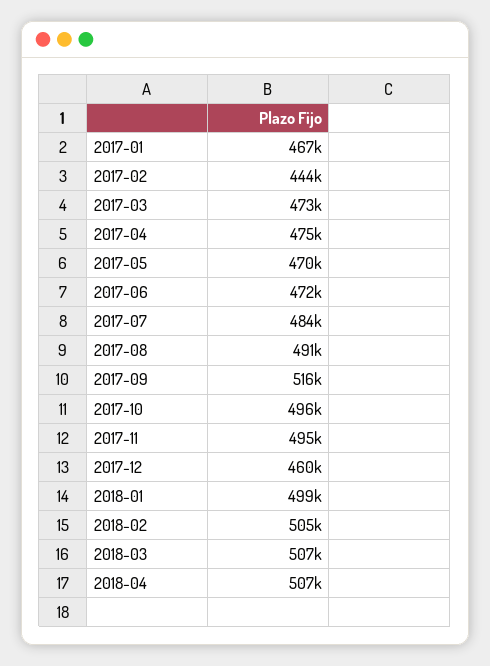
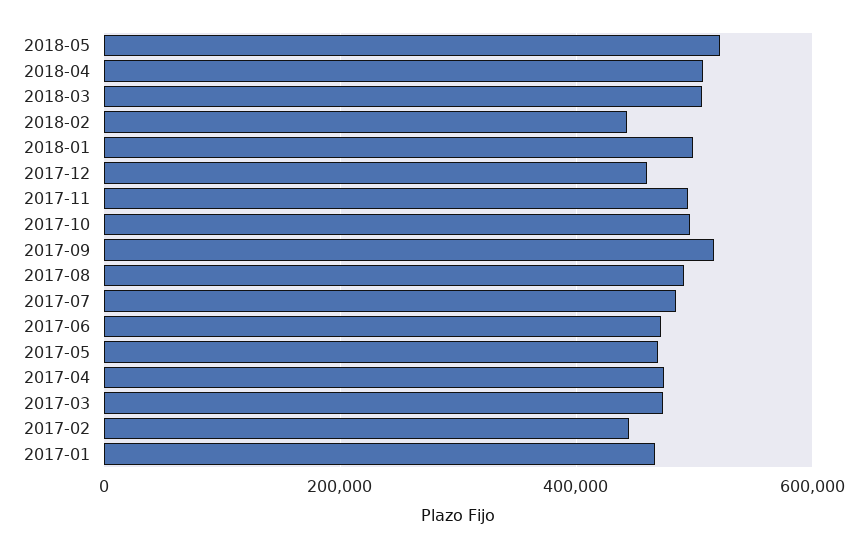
2018-02: 505000 -> 440000
2018-05: none -> 520000

